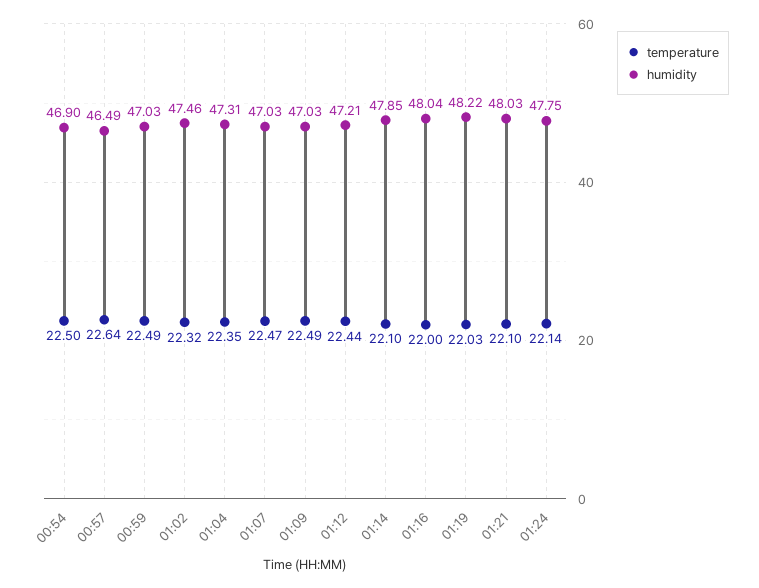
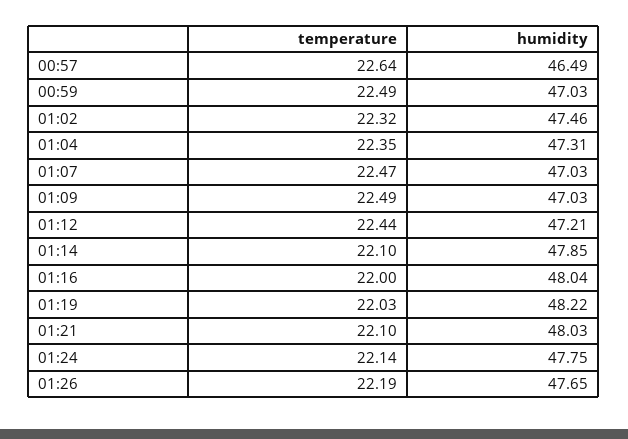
temperature, 00:54: 22.5 -> none
humidity, 00:54: 46.9 -> none
temperature, 01:26: none -> 22.19
humidity, 01:26: none -> 47.65

